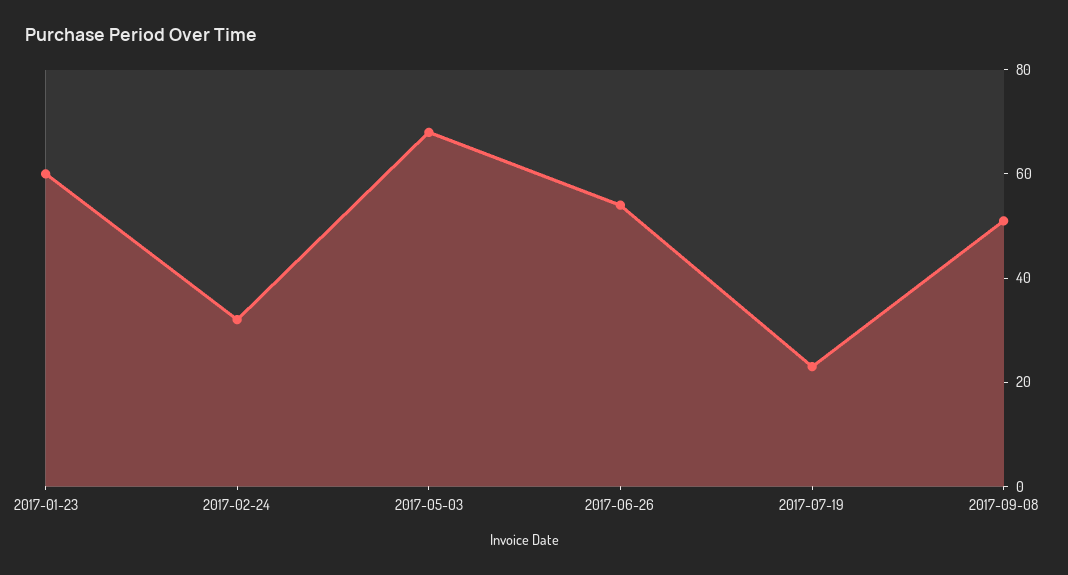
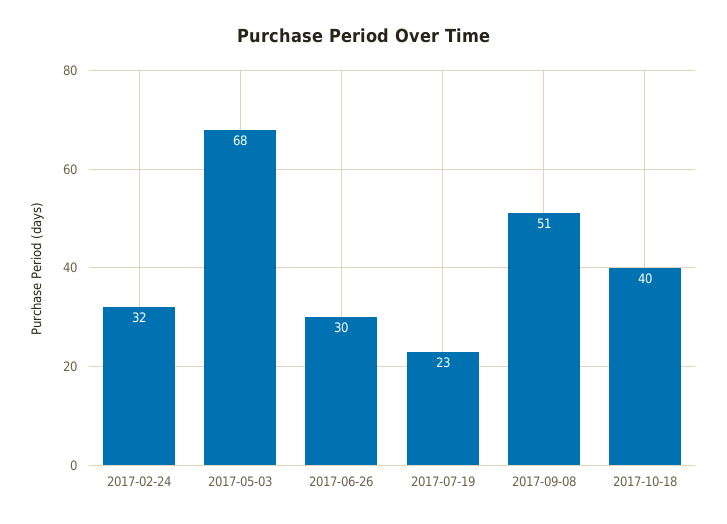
2017-01-23: 60 -> none
2017-06-26: 55 -> 30
2017-10-18: none -> 40

